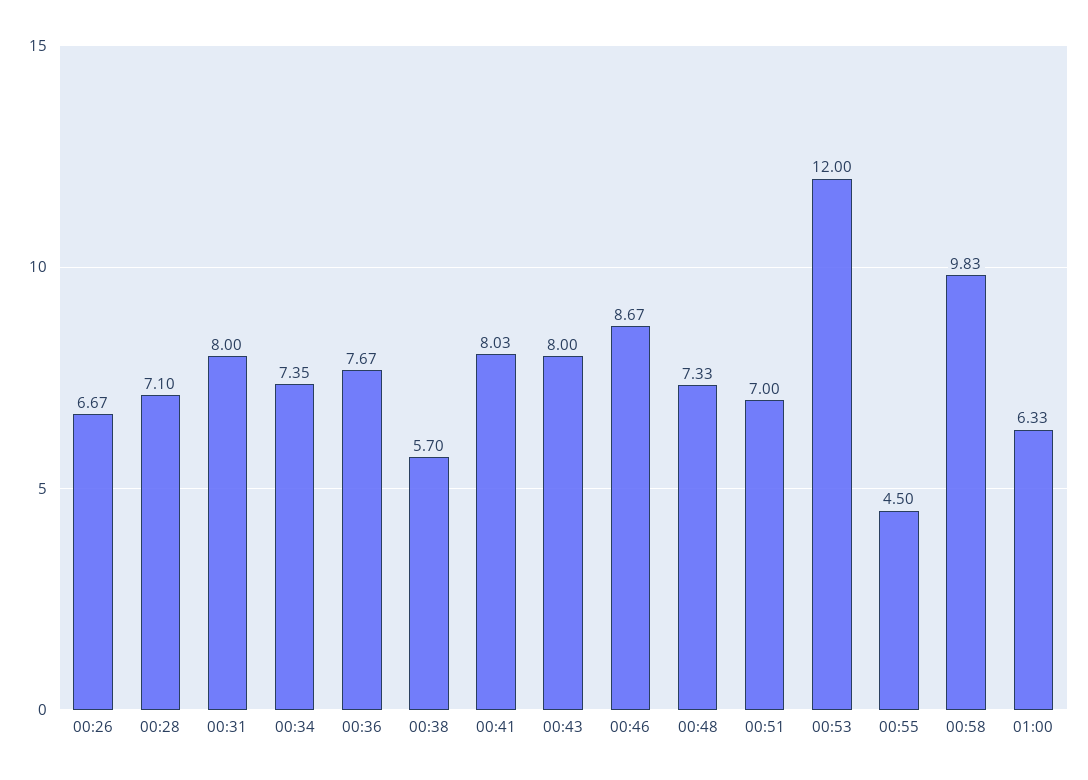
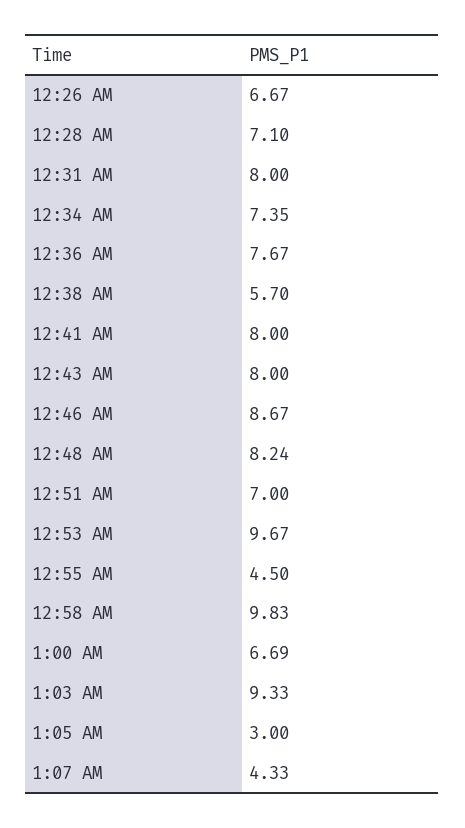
00:41: 8.03 -> 8
00:48: 7.33 -> 8.24
00:53: 12 -> 9.67
01:00: 6.33 -> 6.69
1:03 AM: none -> 9.33
1:05 AM: none -> 3
1:07 AM: none -> 4.33

